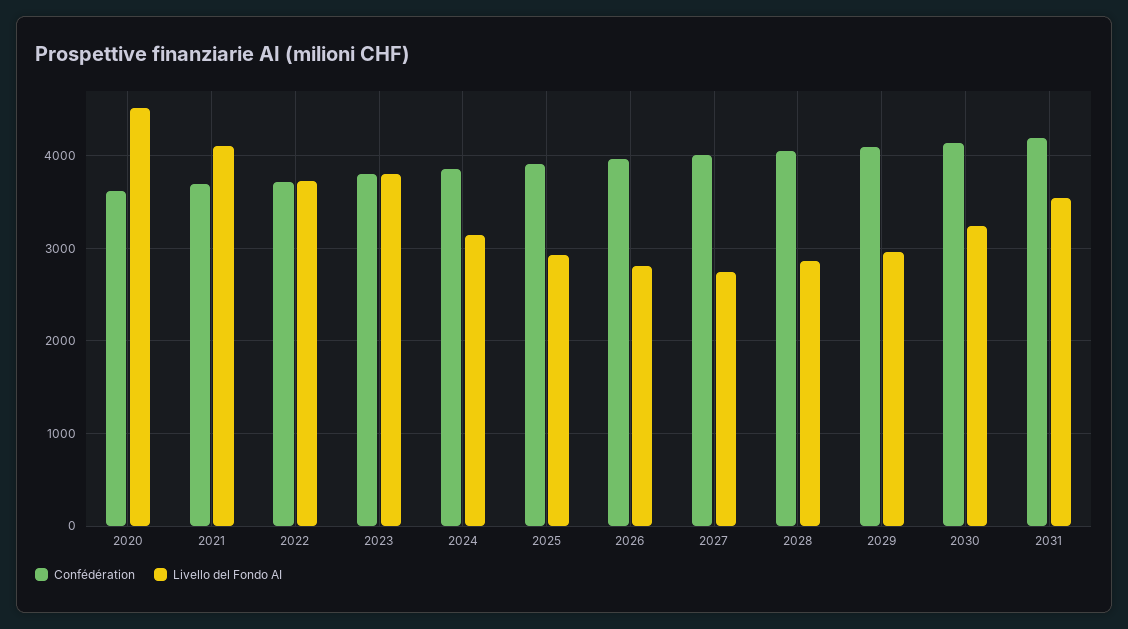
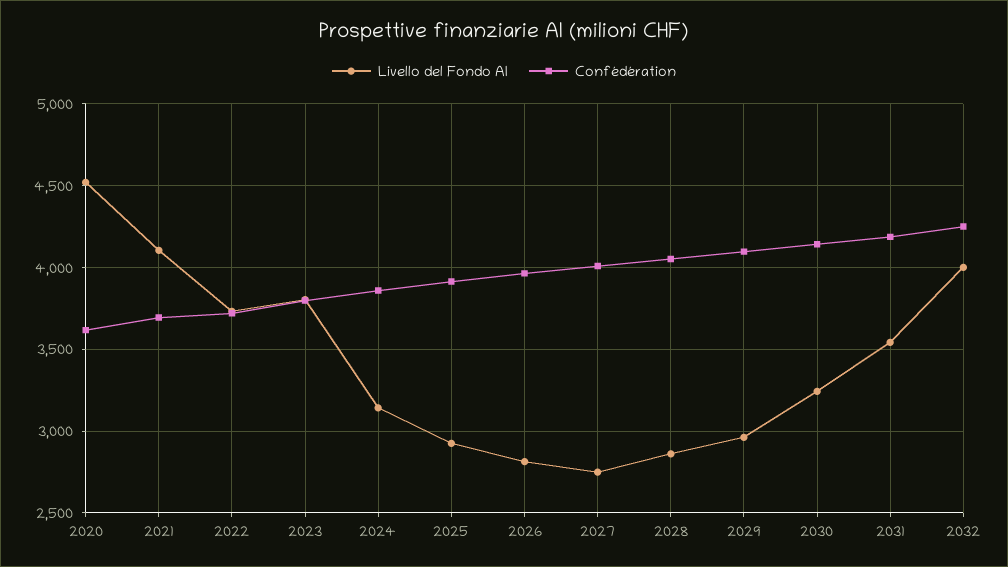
Livello del Fondo AI, 2032: none -> 4000
Confédération, 2032: none -> 4250

